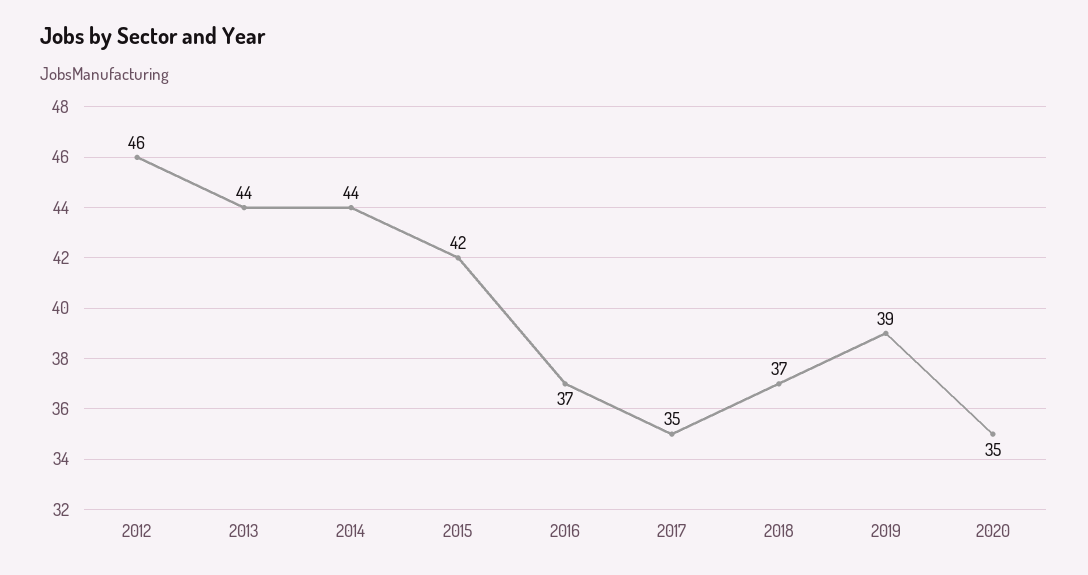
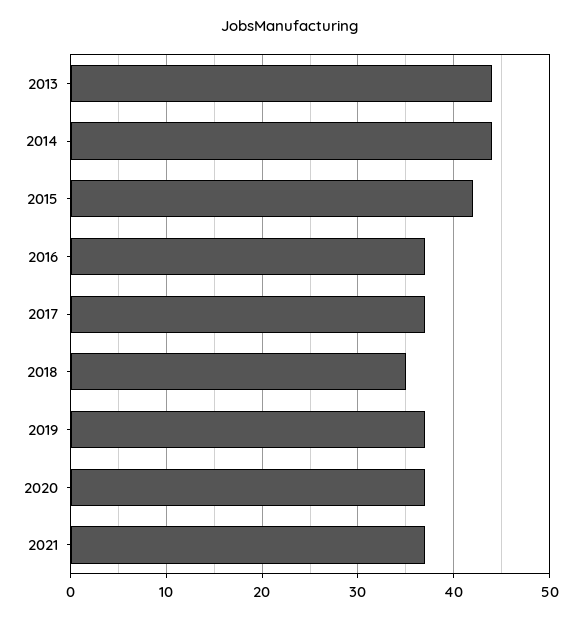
2012: 46 -> none
2017: 35 -> 37
2018: 37 -> 35
2019: 39 -> 37
2020: 35 -> 37
2021: none -> 37

